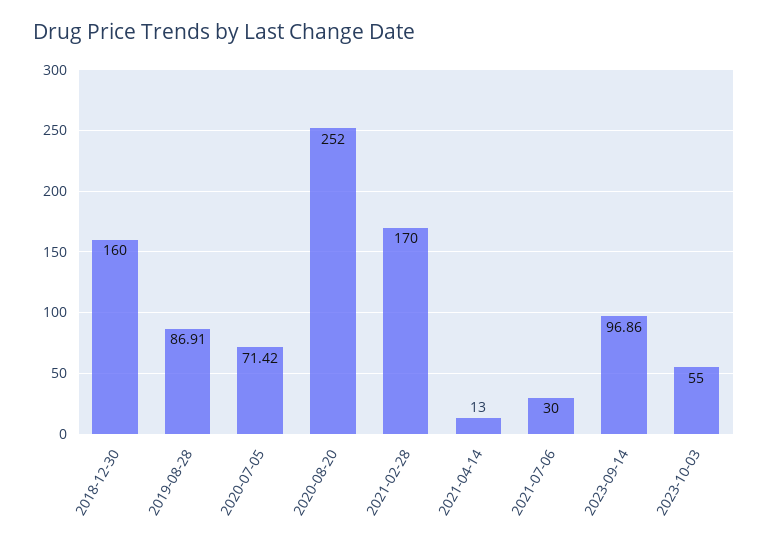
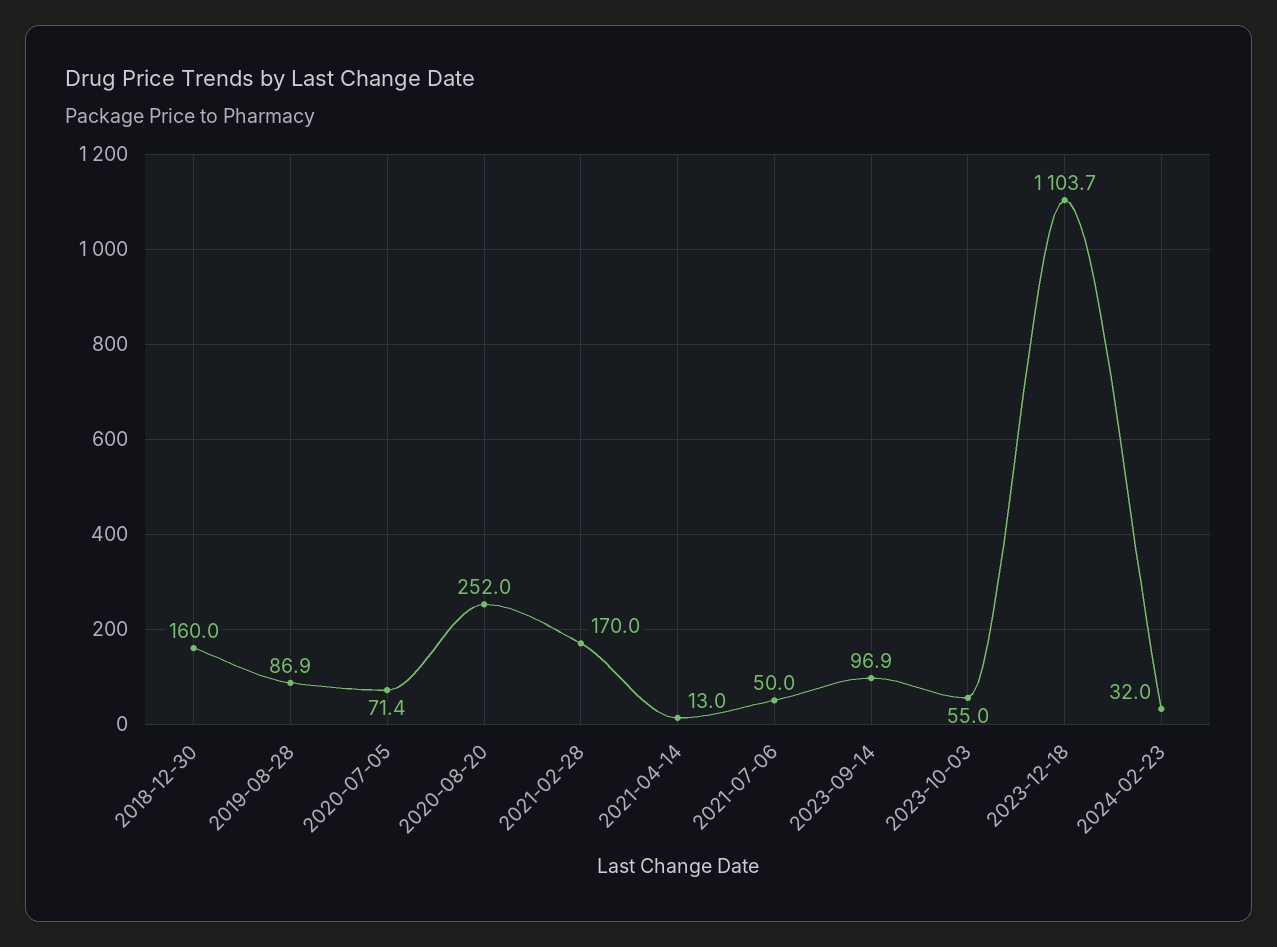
2021-07-06: 30 -> 50
2023-12-18: none -> 1103.7
2024-02-23: none -> 32

